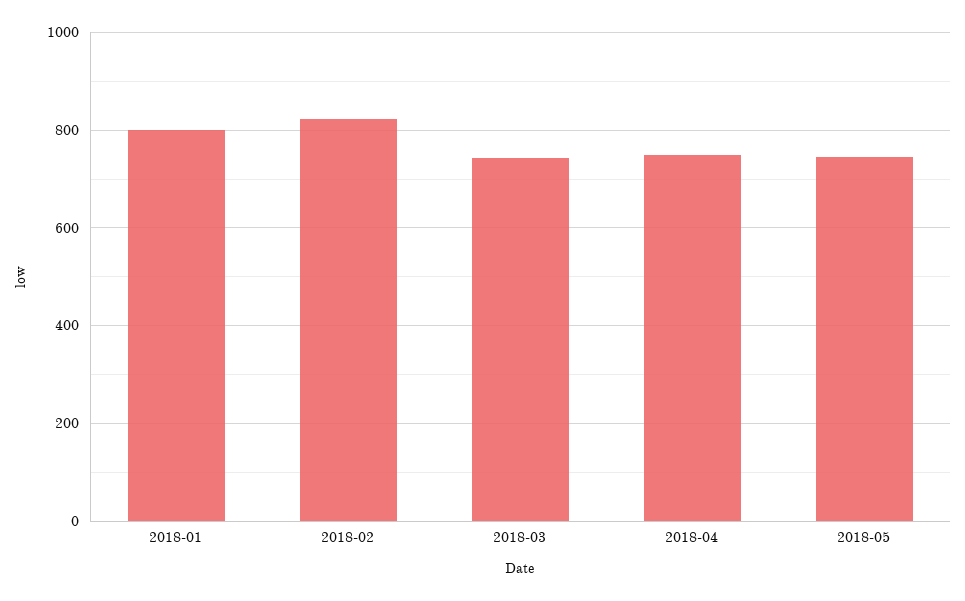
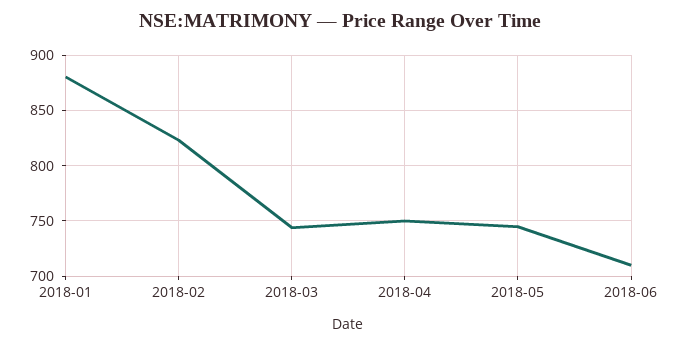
2018-01: 800 -> 880
2018-06: none -> 710

